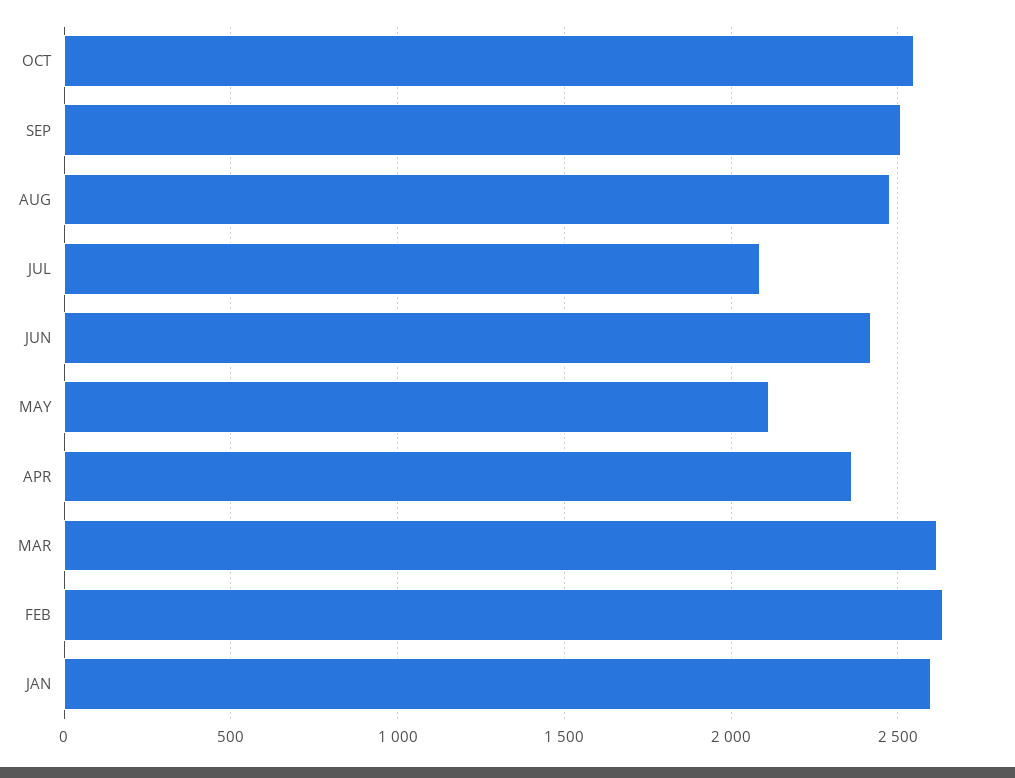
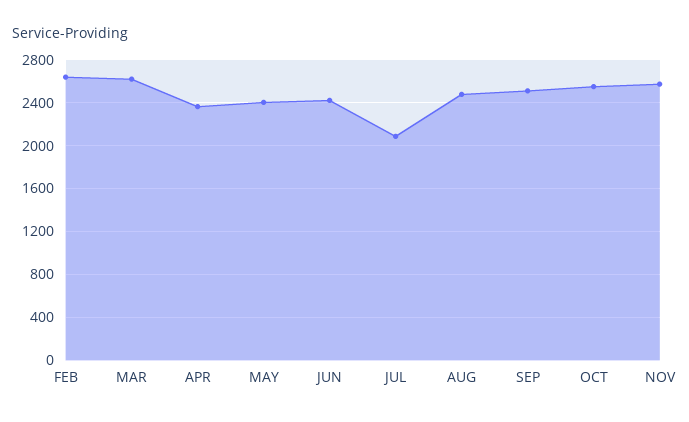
MAY: 2100 -> 2400
JAN: 2600 -> none
NOV: none -> 2600

